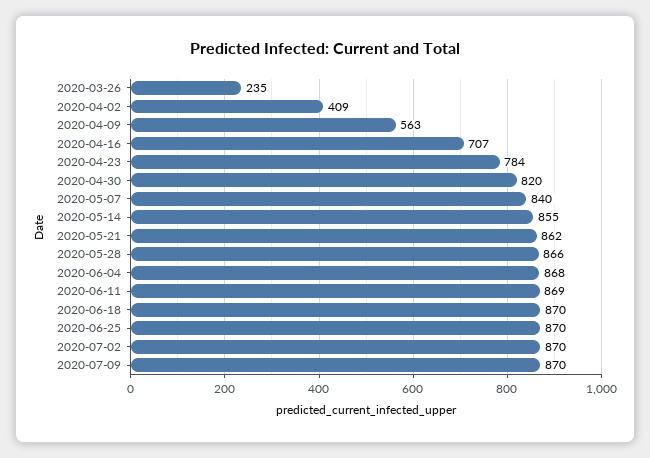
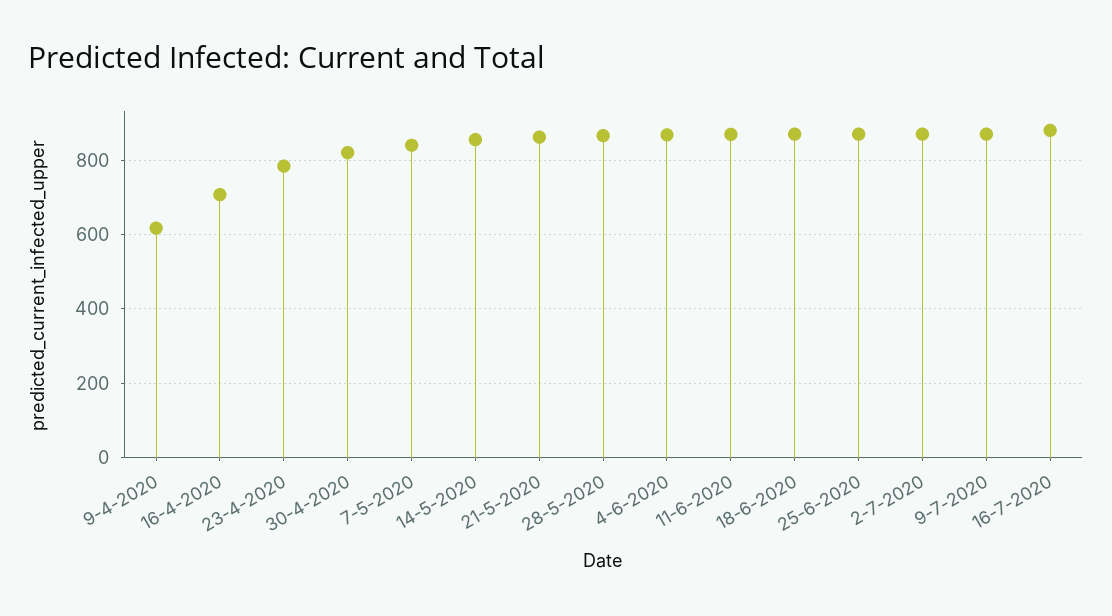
2020-03-26: 235 -> none
2020-04-02: 409 -> none
2020-04-09: 563 -> 620
16-7-2020: none -> 880

